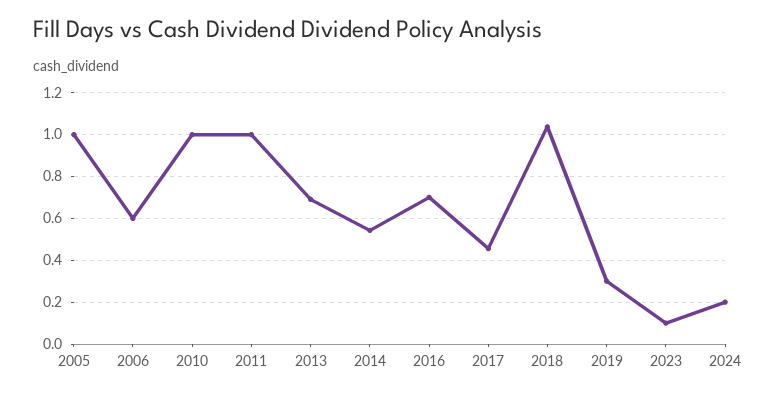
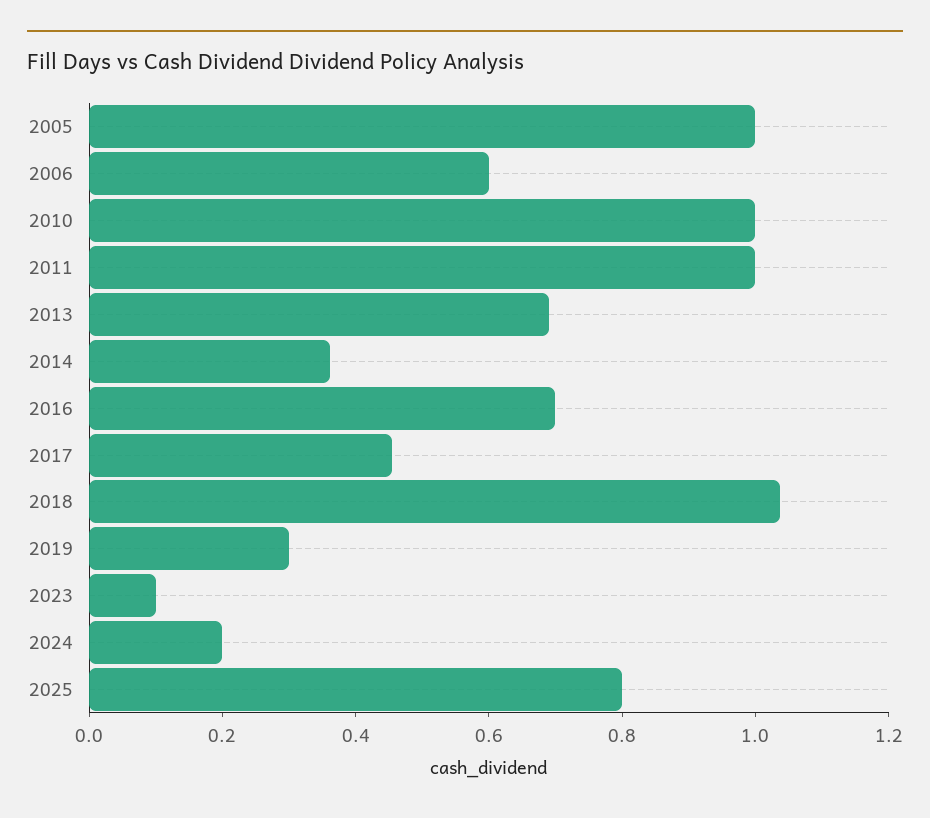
2014: 0.55 -> 0.35
2025: none -> 0.8

